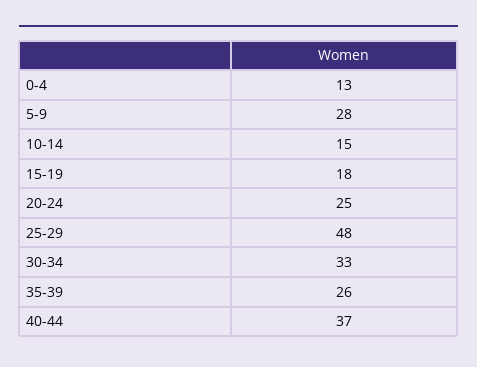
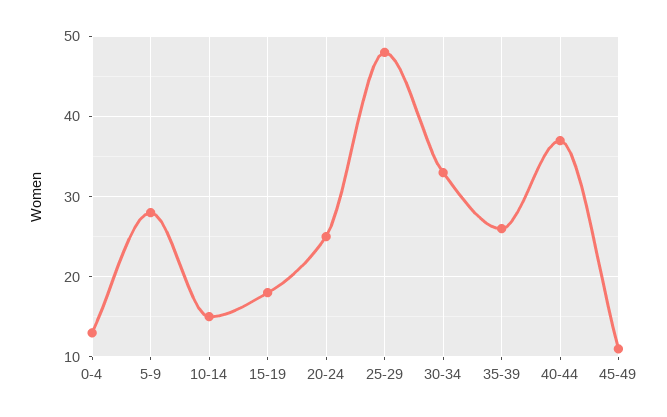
45-49: none -> 11

